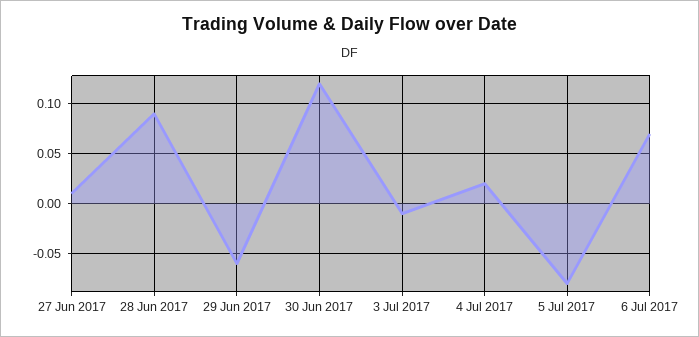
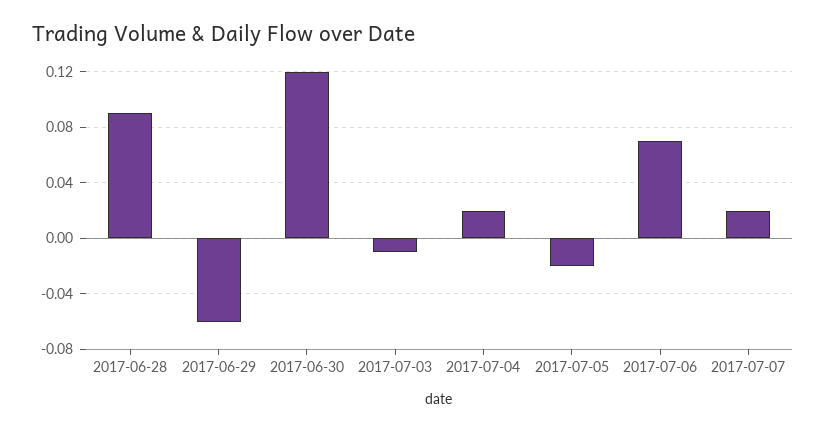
27 Jun 2017: 0.01 -> none
5 Jul 2017: -0.08 -> -0.02
2017-07-07: none -> 0.02

